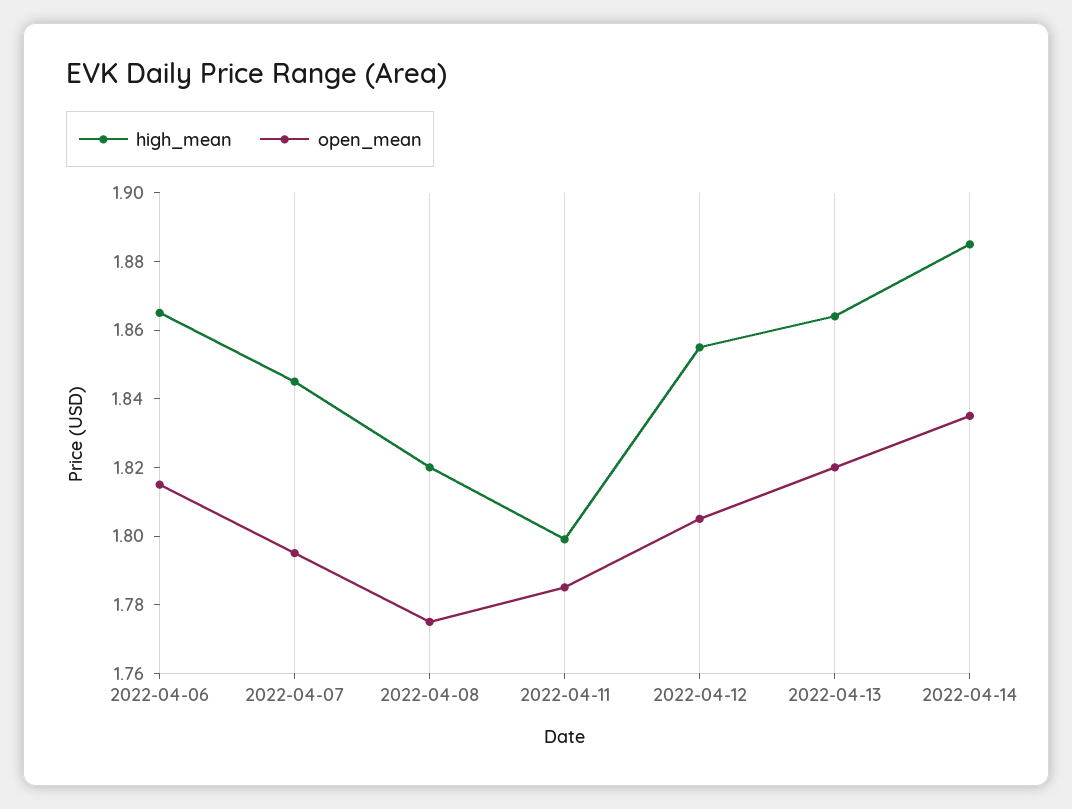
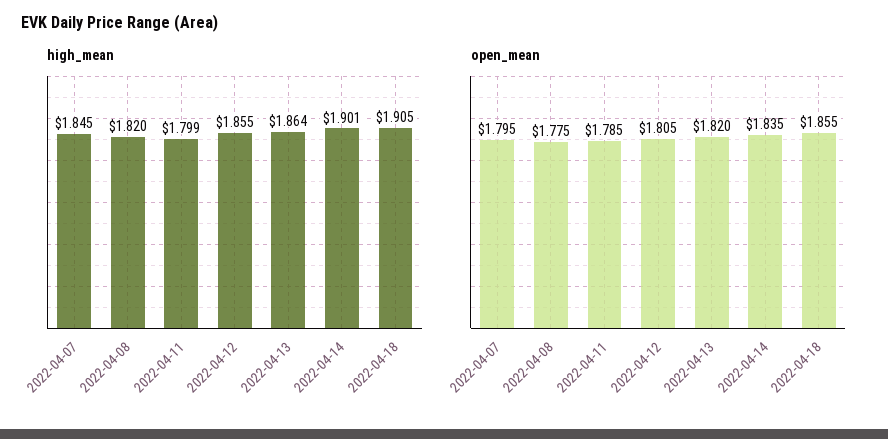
high_mean, 2022-04-06: 1.865 -> none
open_mean, 2022-04-06: 1.815 -> none
high_mean, 2022-04-14: 1.885 -> 1.901
high_mean, 2022-04-18: none -> 1.905
open_mean, 2022-04-18: none -> 1.855

